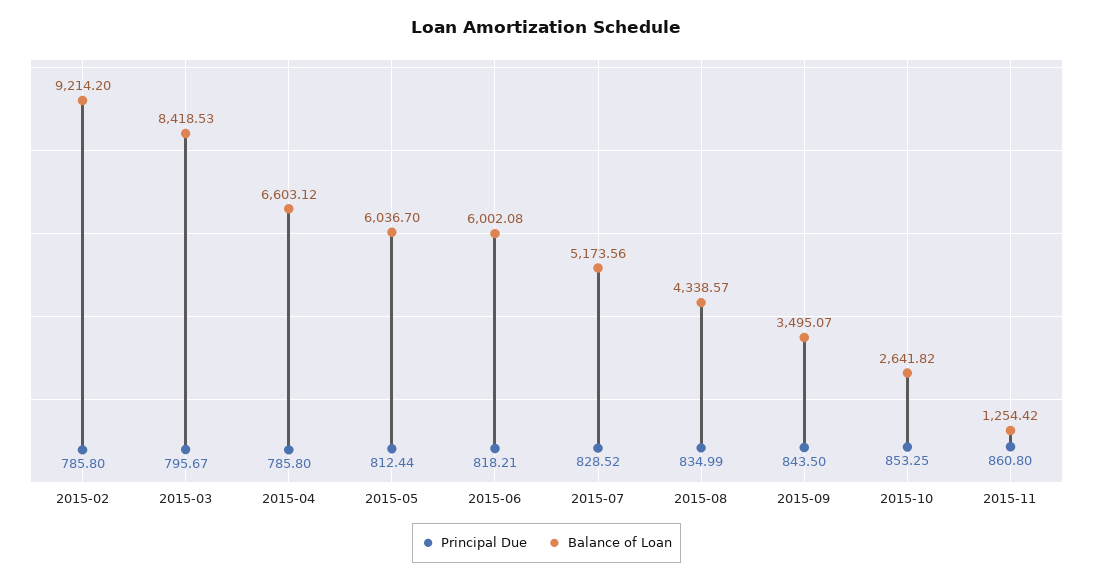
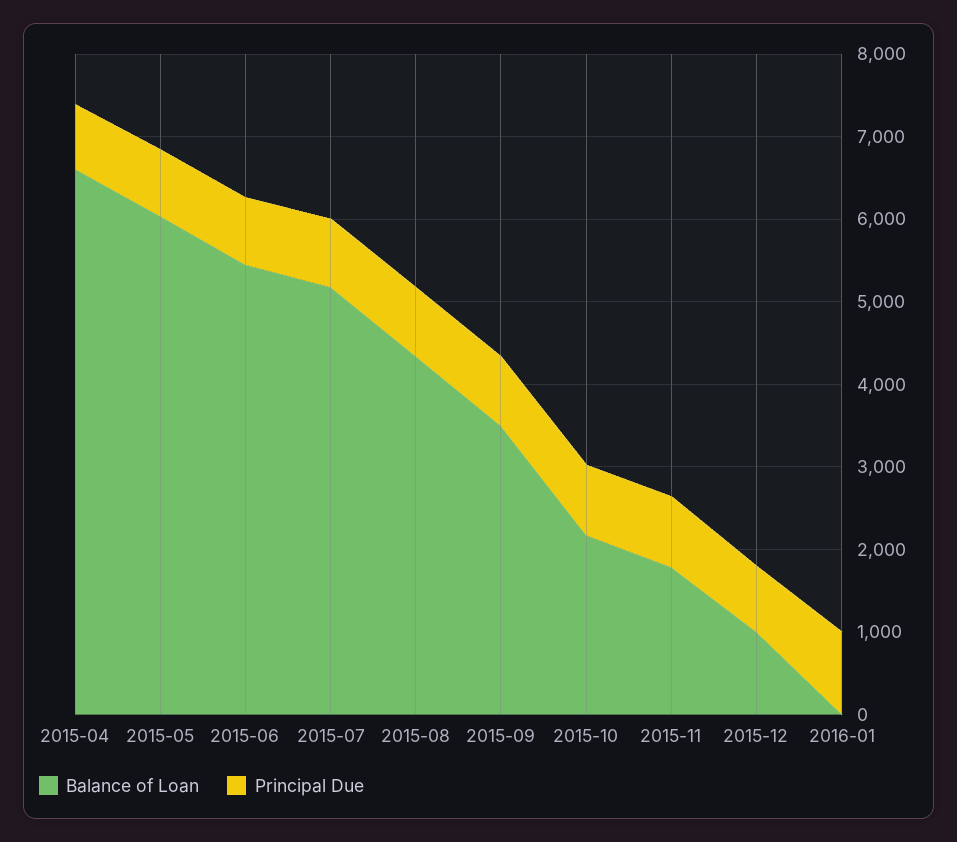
Principal Due, 2015-02: 785.8 -> none
Balance of Loan, 2015-02: 9214.2 -> none
Principal Due, 2015-03: 795.67 -> none
Balance of Loan, 2015-03: 8418.53 -> none
Balance of Loan, 2015-06: 6002.08 -> 5400
Balance of Loan, 2015-10: 2641.82 -> 2200
Balance of Loan, 2015-11: 1254.42 -> 1800
Balance of Loan, 2015-12: none -> 1000
Principal Due, 2015-12: none -> 800
Balance of Loan, 2016-01: none -> 0
Principal Due, 2016-01: none -> 1000

